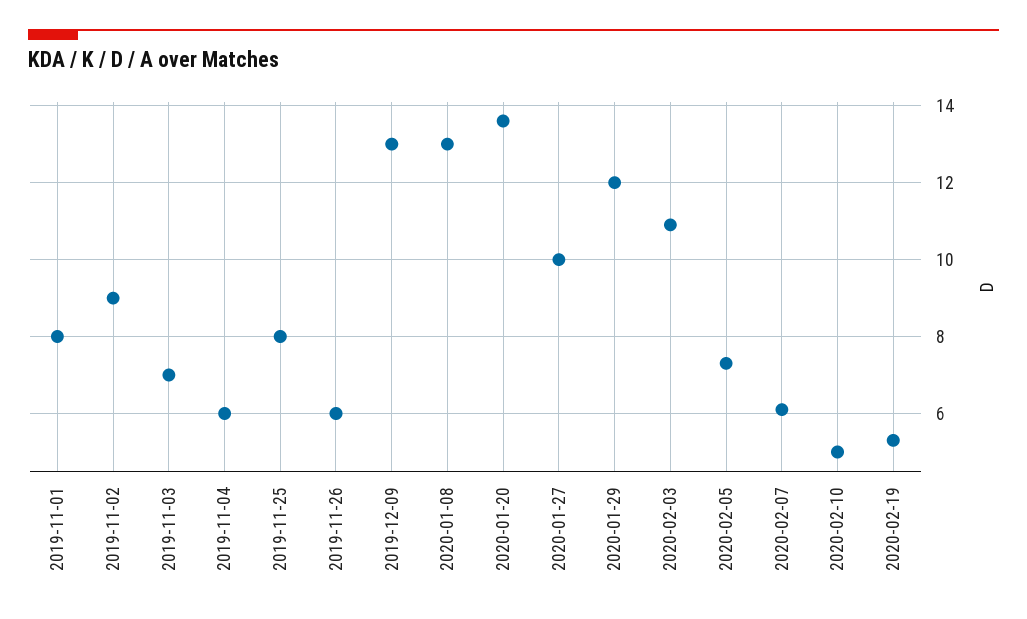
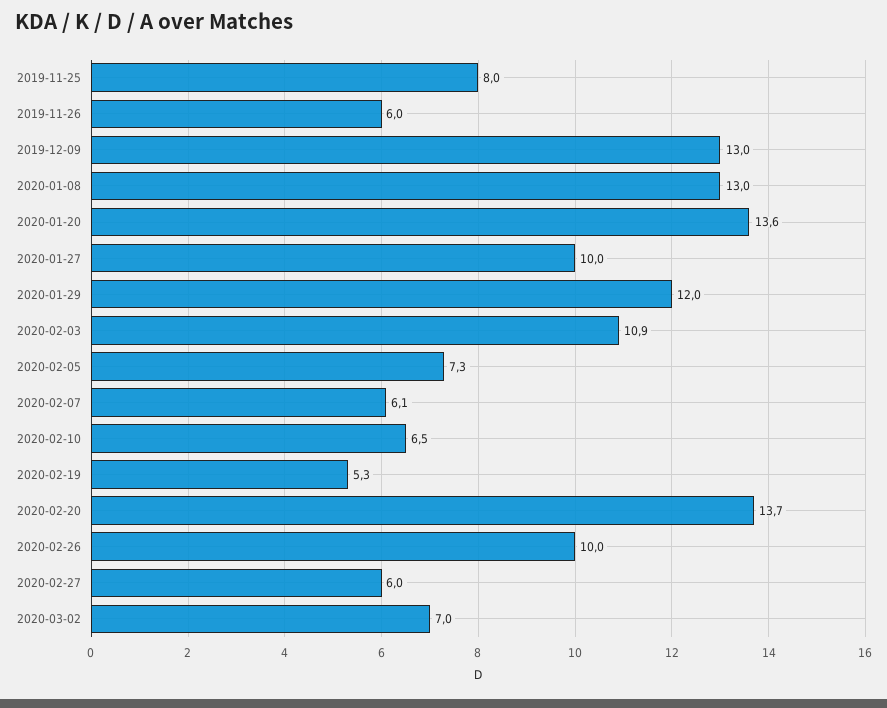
2019-11-01: 8 -> none
2019-11-02: 9 -> none
2019-11-03: 7 -> none
2019-11-04: 6 -> none
2020-02-10: 5 -> 6.5
2020-02-20: none -> 13.7
2020-02-26: none -> 10
2020-02-27: none -> 6
2020-03-02: none -> 7

